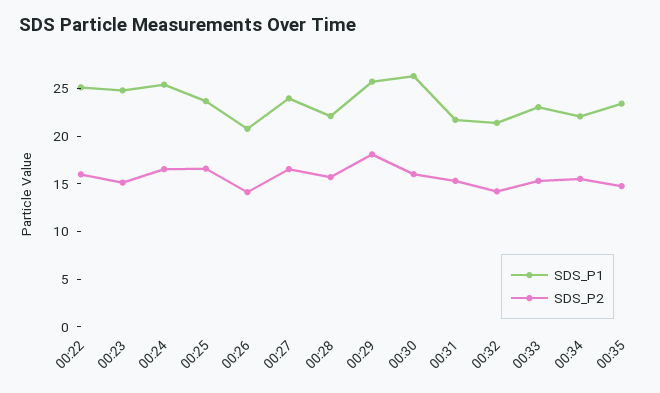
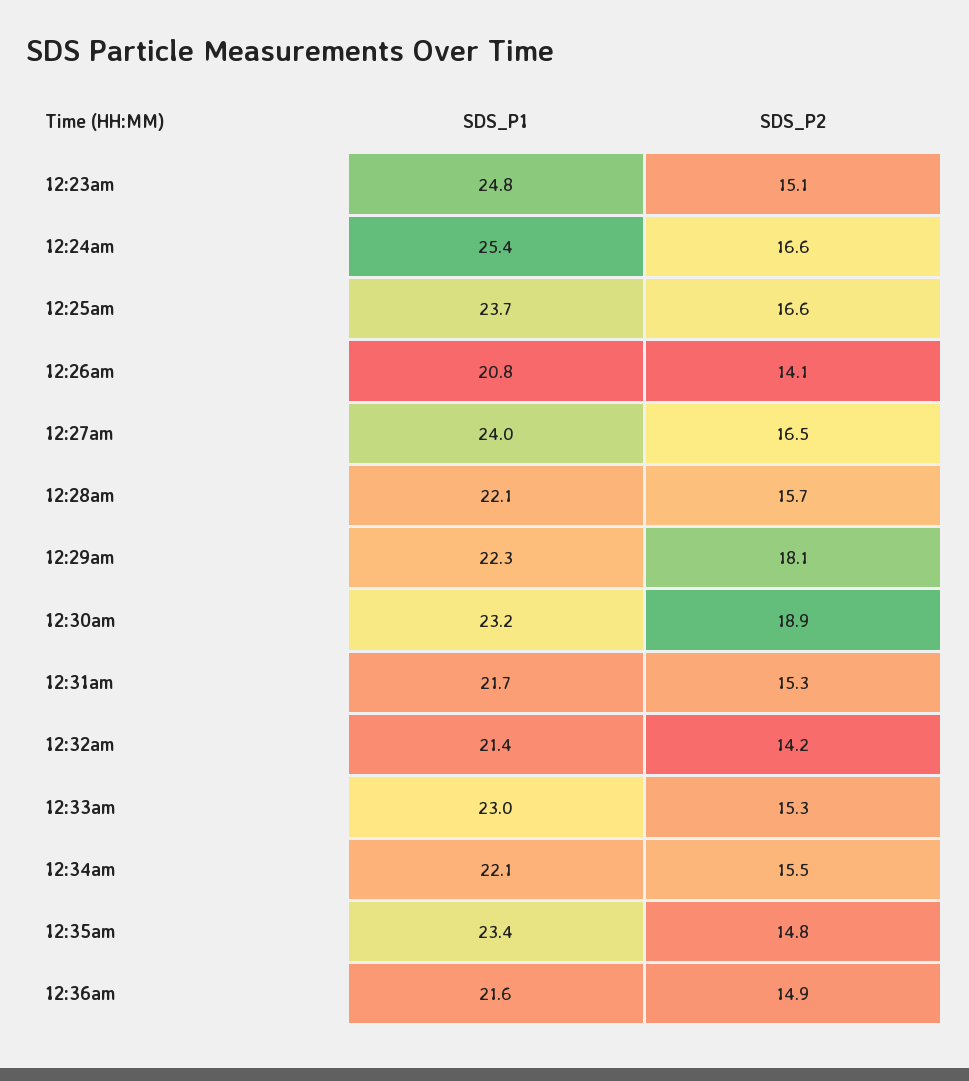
SDS_P1, 00:22: 25 -> none
SDS_P2, 00:22: 16 -> none
SDS_P1, 00:29: 26 -> 22.3
SDS_P1, 00:30: 26 -> 23.2
SDS_P2, 00:30: 16 -> 18.9
SDS_P1, 12:36am: none -> 21.6
SDS_P2, 12:36am: none -> 14.9

